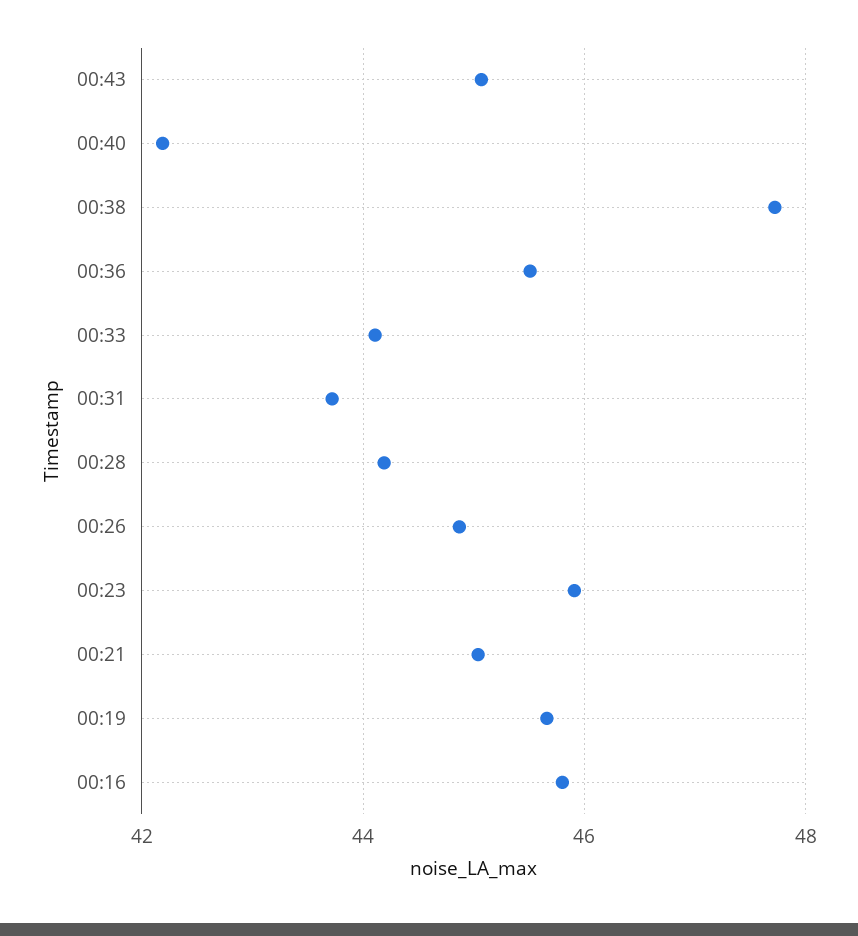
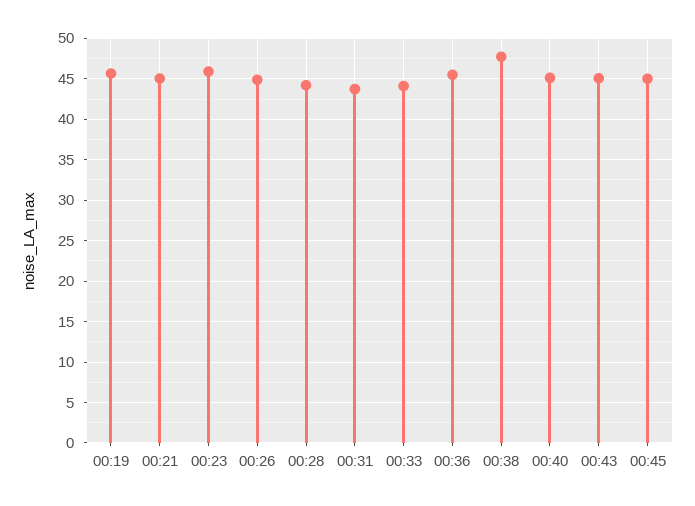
00:40: 42.2 -> 45
00:16: 45.8 -> none
00:45: none -> 45

